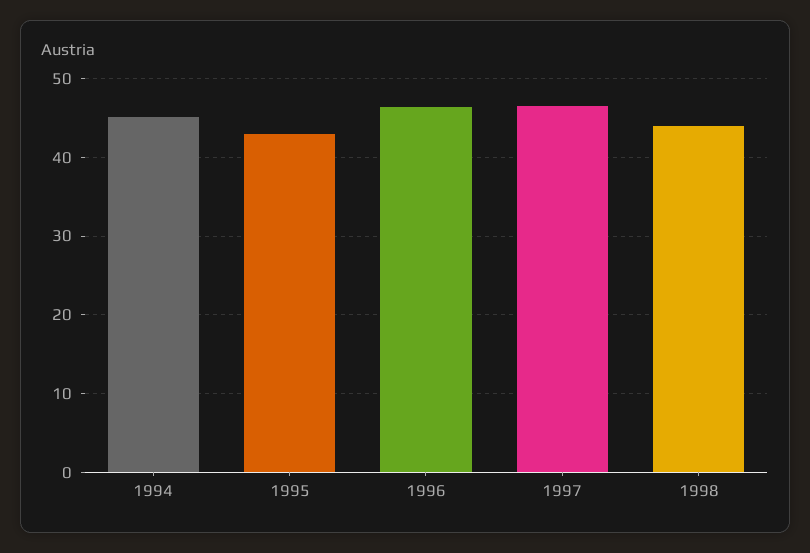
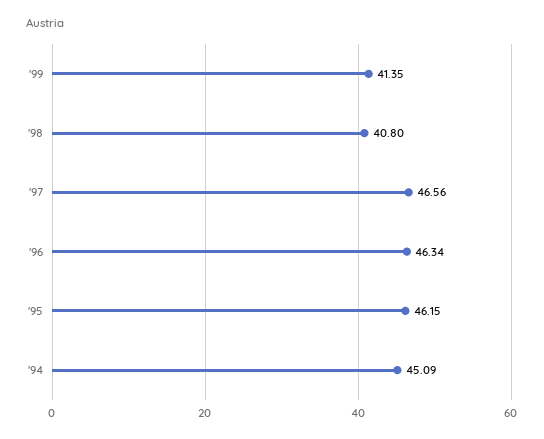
1995: 43 -> 46.15
1998: 44 -> 40.8
'99: none -> 41.35

